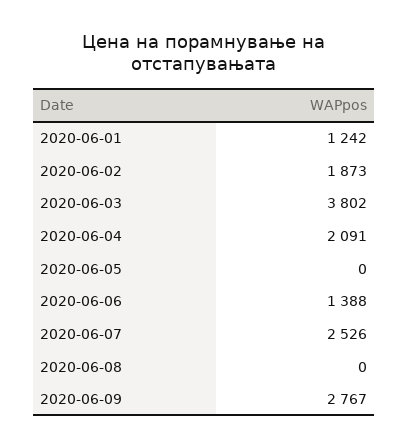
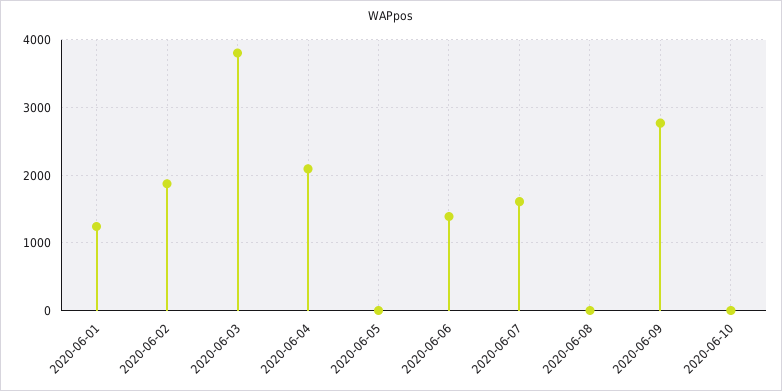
2020-06-07: 2526 -> 1600
2020-06-10: none -> 0

